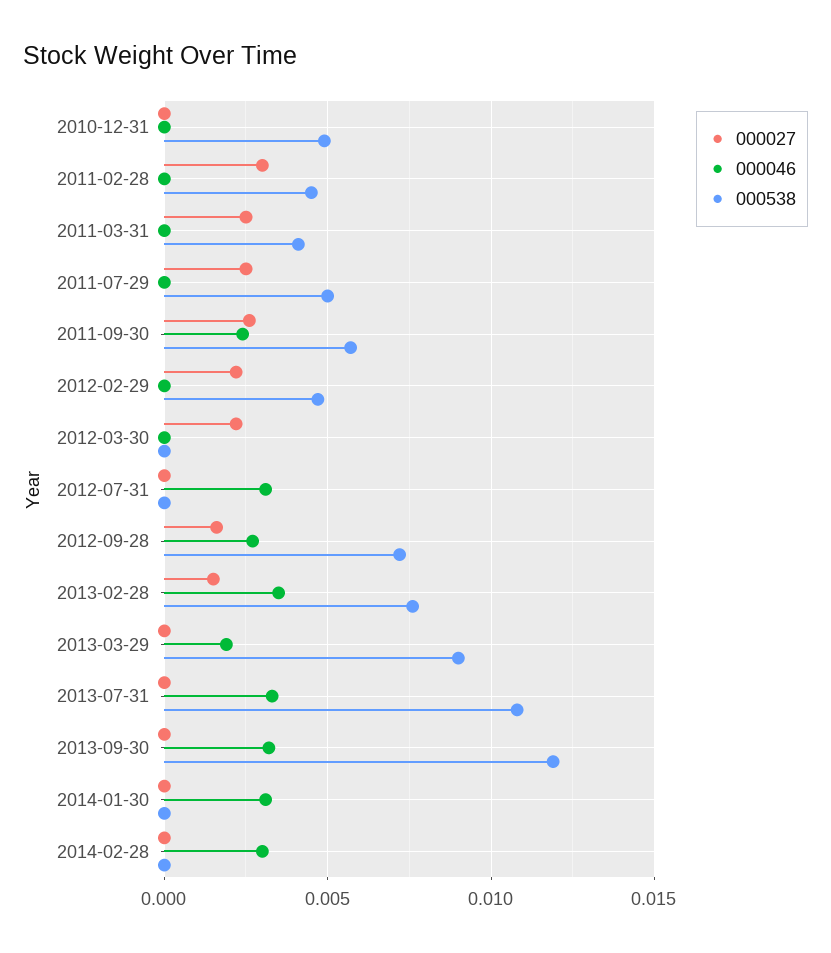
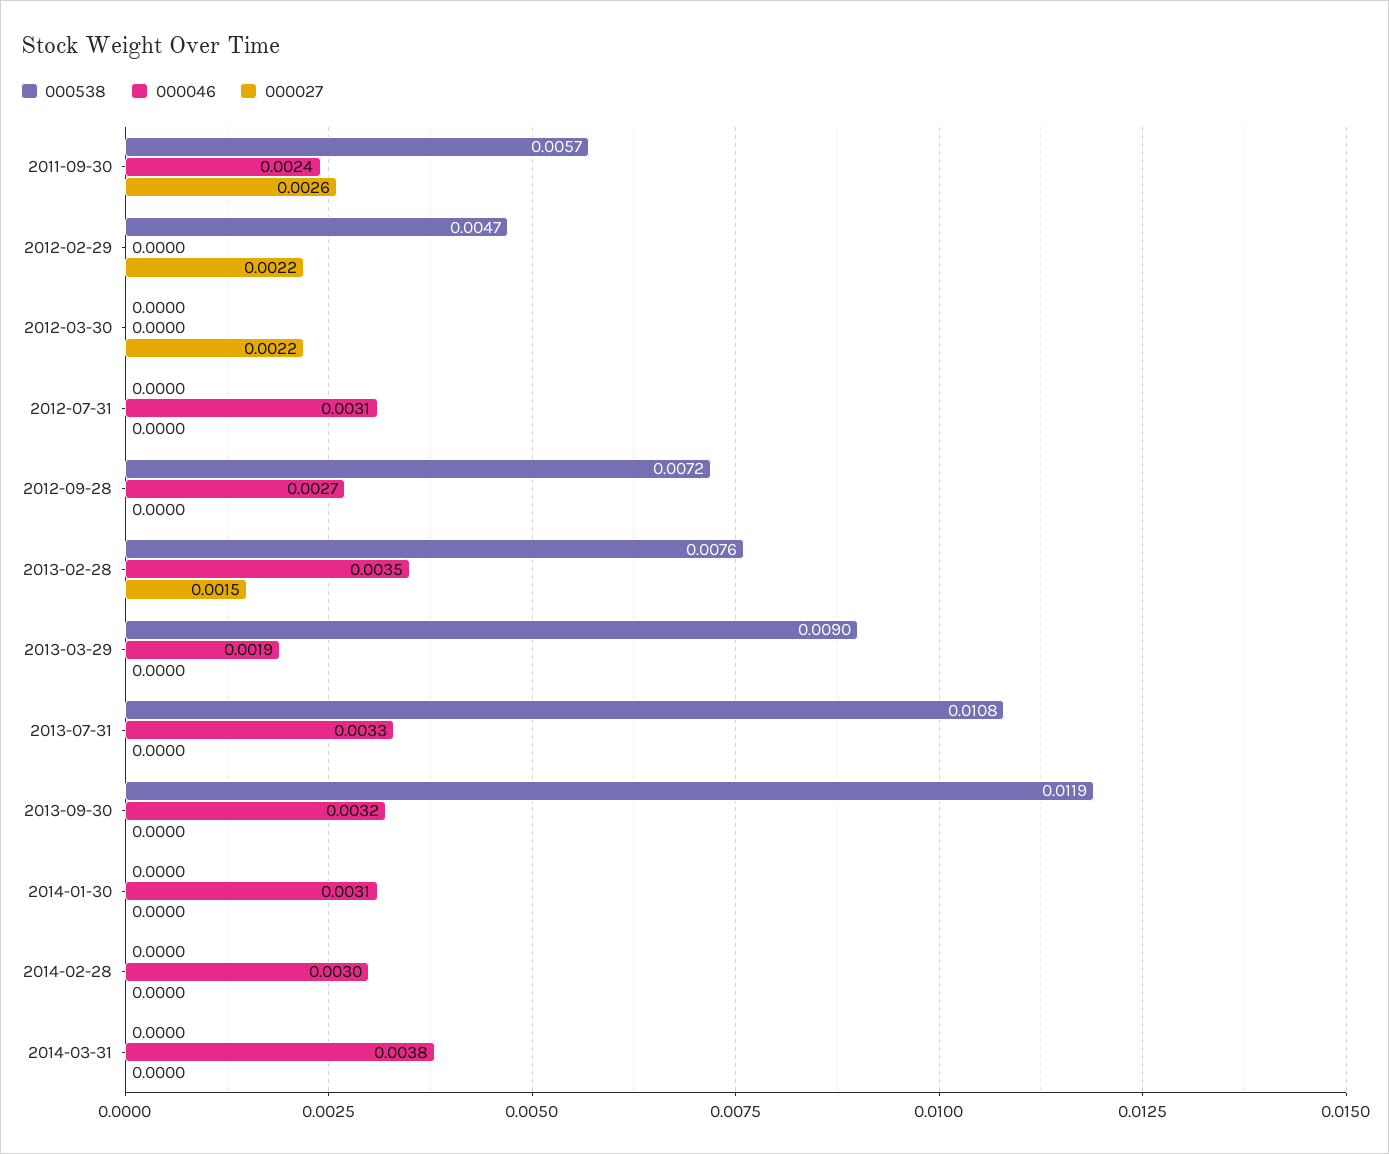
000027, 2010-12-31: 0 -> none
000046, 2010-12-31: 0 -> none
000538, 2010-12-31: 0.005 -> none
000027, 2011-02-28: 0.003 -> none
000046, 2011-02-28: 0 -> none
000538, 2011-02-28: 0.0045 -> none
000027, 2011-03-31: 0.0025 -> none
000046, 2011-03-31: 0 -> none
000538, 2011-03-31: 0.004 -> none
000027, 2011-07-29: 0.0025 -> none
000046, 2011-07-29: 0 -> none
000538, 2011-07-29: 0.005 -> none
000027, 2012-09-28: 0.0015 -> 0
000538, 2014-03-31: none -> 0
000046, 2014-03-31: none -> 0.0038
000027, 2014-03-31: none -> 0

